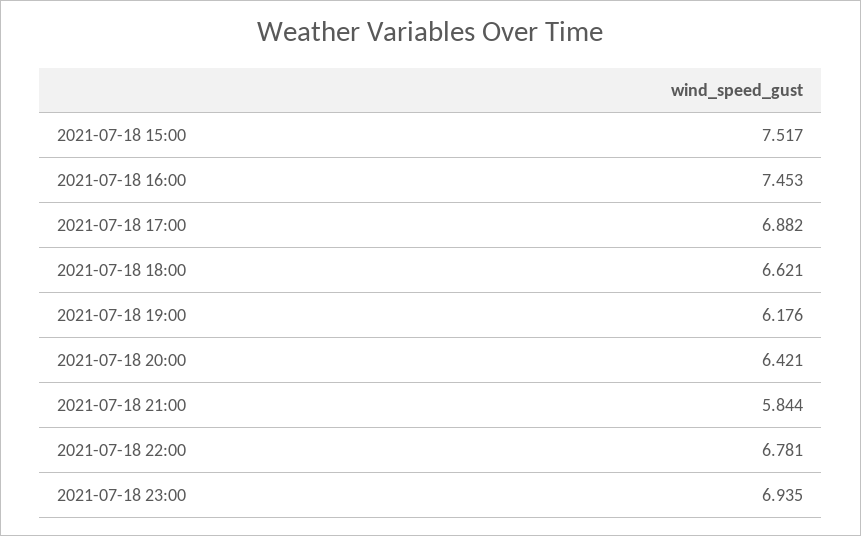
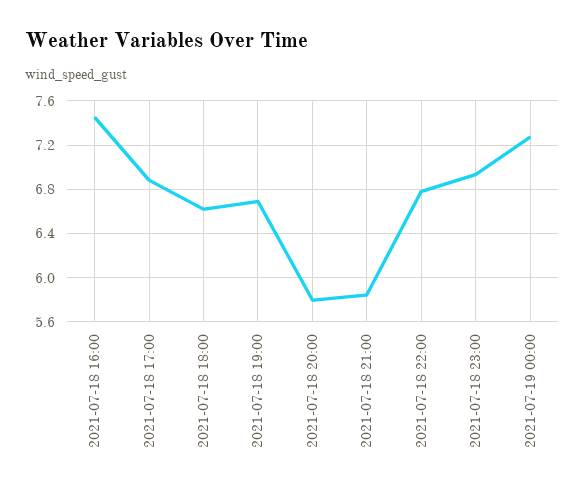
2021-07-18 15:00: 7.517 -> none
2021-07-18 19:00: 6.176 -> 6.7
2021-07-18 20:00: 6.421 -> 5.8
2021-07-19 00:00: none -> 7.3

